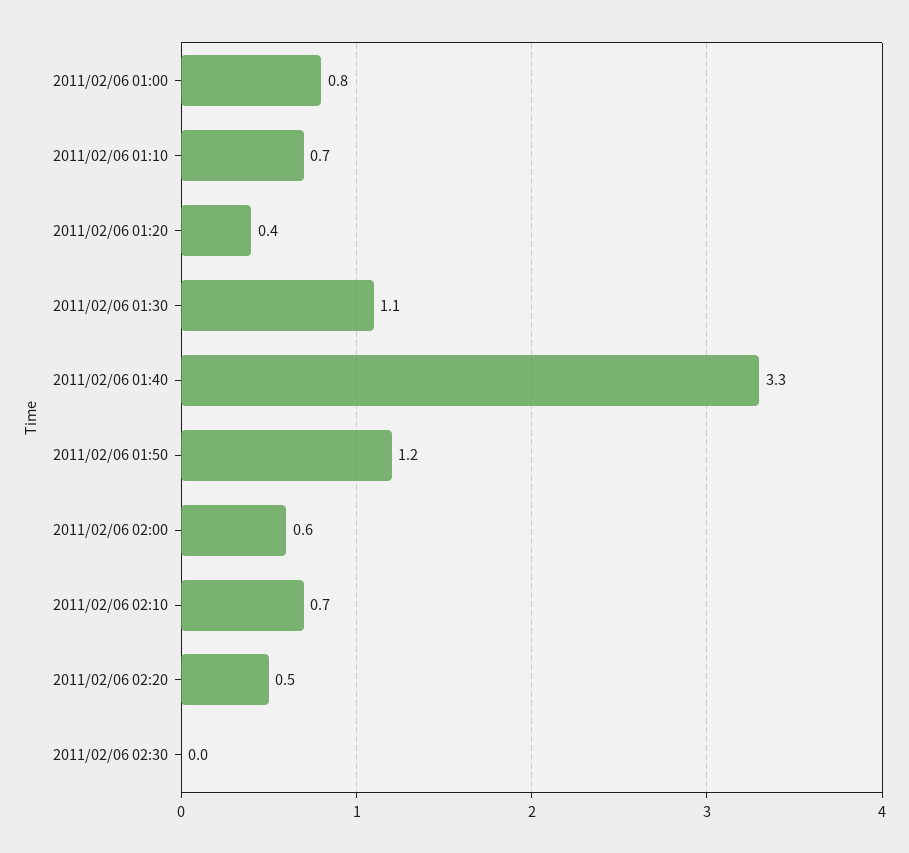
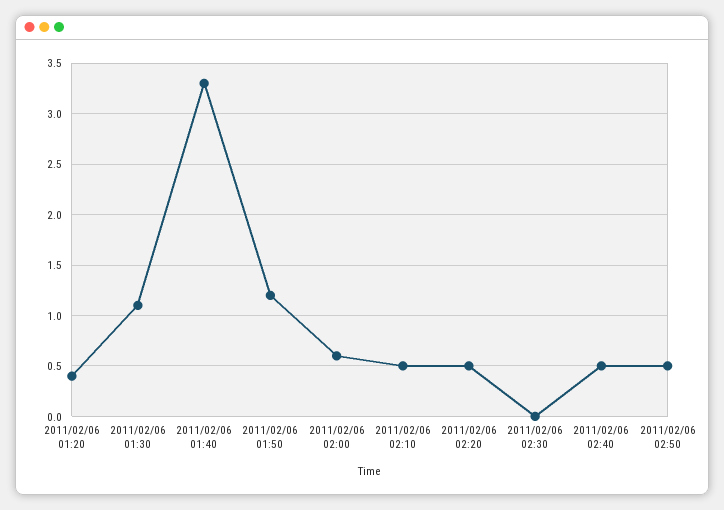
2011/02/06 01:00: 0.8 -> none
2011/02/06 01:10: 0.7 -> none
2011/02/06 02:10: 0.7 -> 0.5
2011/02/06 02:40: none -> 0.5
2011/02/06 02:50: none -> 0.5

